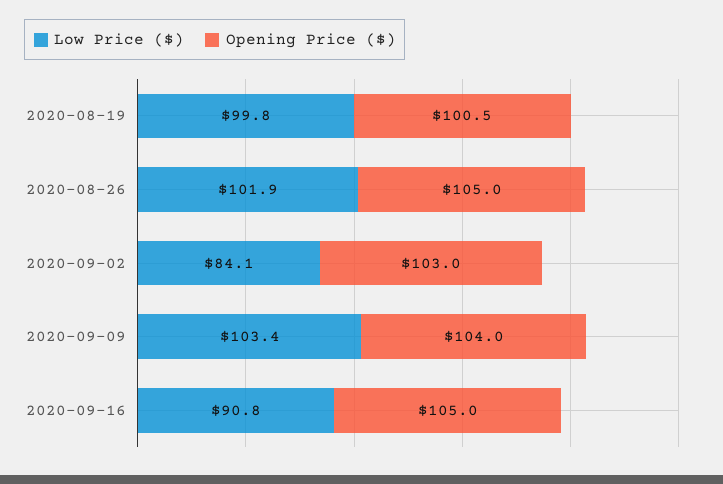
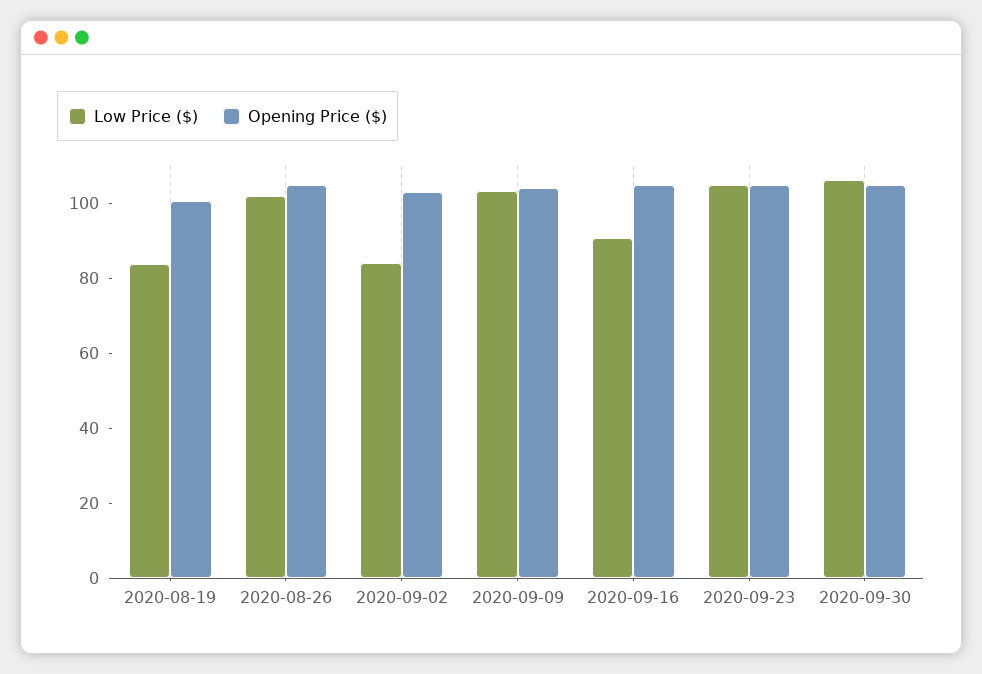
Low Price ($), 2020-08-19: 99.8 -> 85
Low Price ($), 2020-09-23: none -> 105
Opening Price ($), 2020-09-23: none -> 105
Low Price ($), 2020-09-30: none -> 105
Opening Price ($), 2020-09-30: none -> 105

